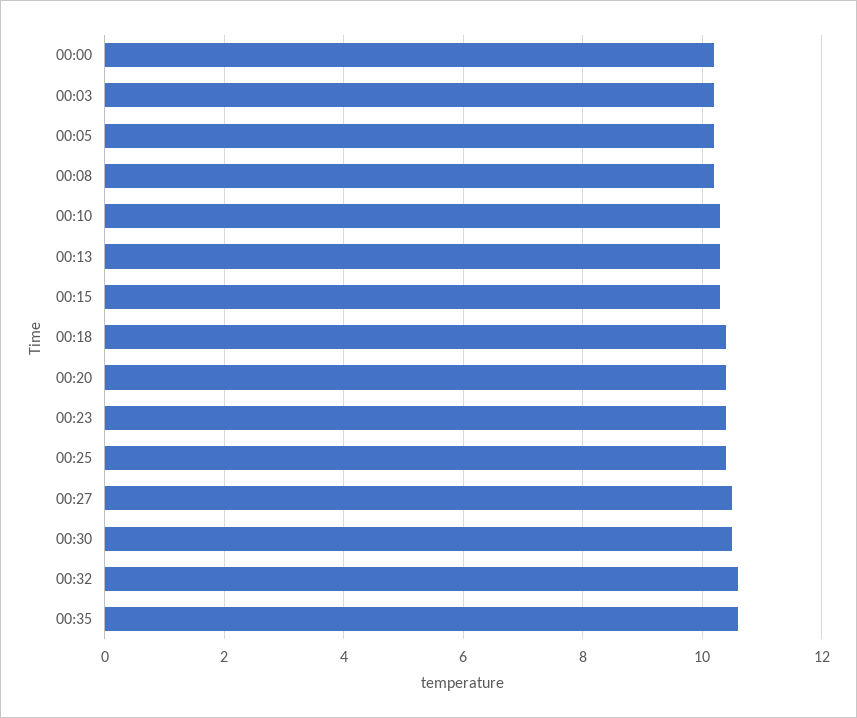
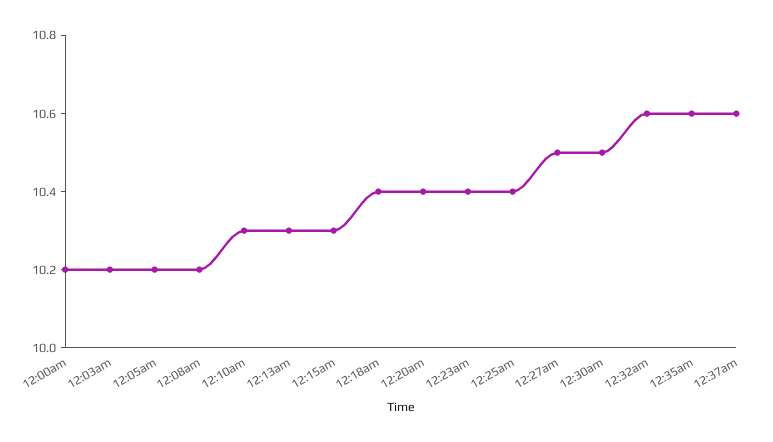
12:37am: none -> 10.6

